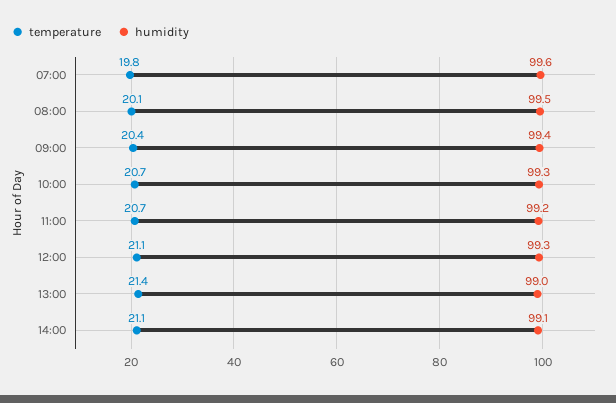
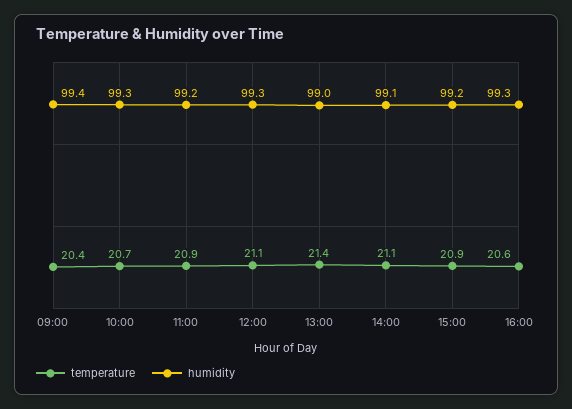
temperature, 07:00: 19.8 -> none
humidity, 07:00: 99.6 -> none
temperature, 08:00: 20.1 -> none
humidity, 08:00: 99.5 -> none
temperature, 11:00: 20.7 -> 20.9
temperature, 15:00: none -> 20.9
humidity, 15:00: none -> 99.2
temperature, 16:00: none -> 20.6
humidity, 16:00: none -> 99.3

